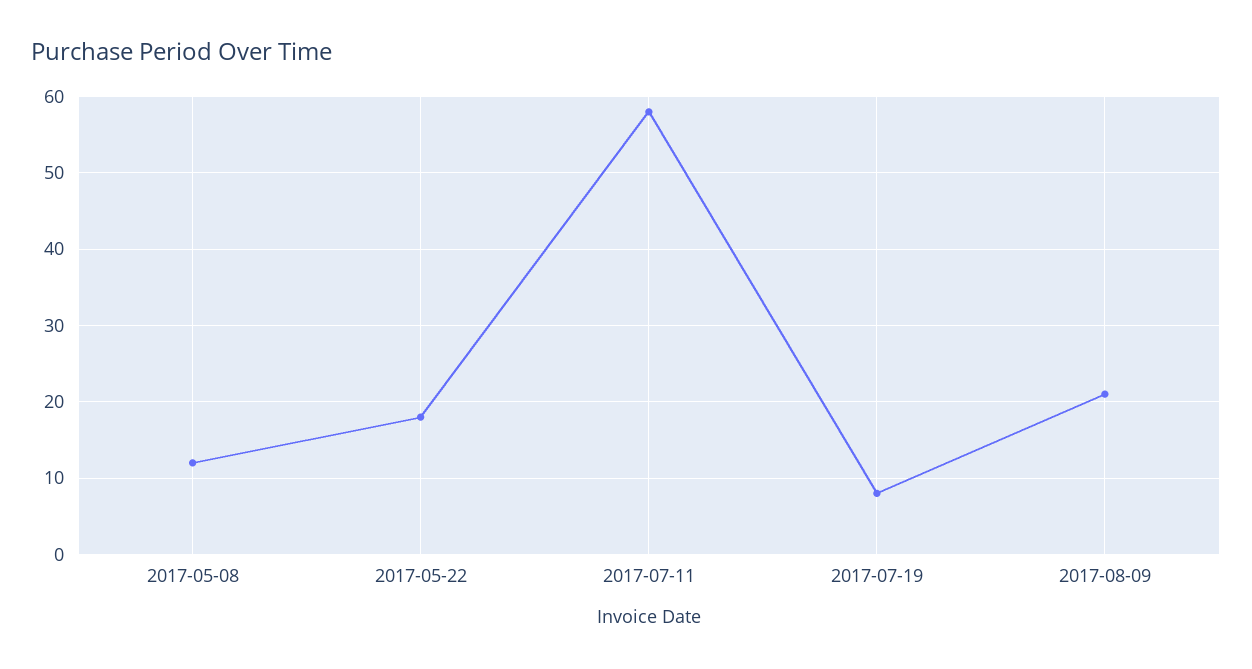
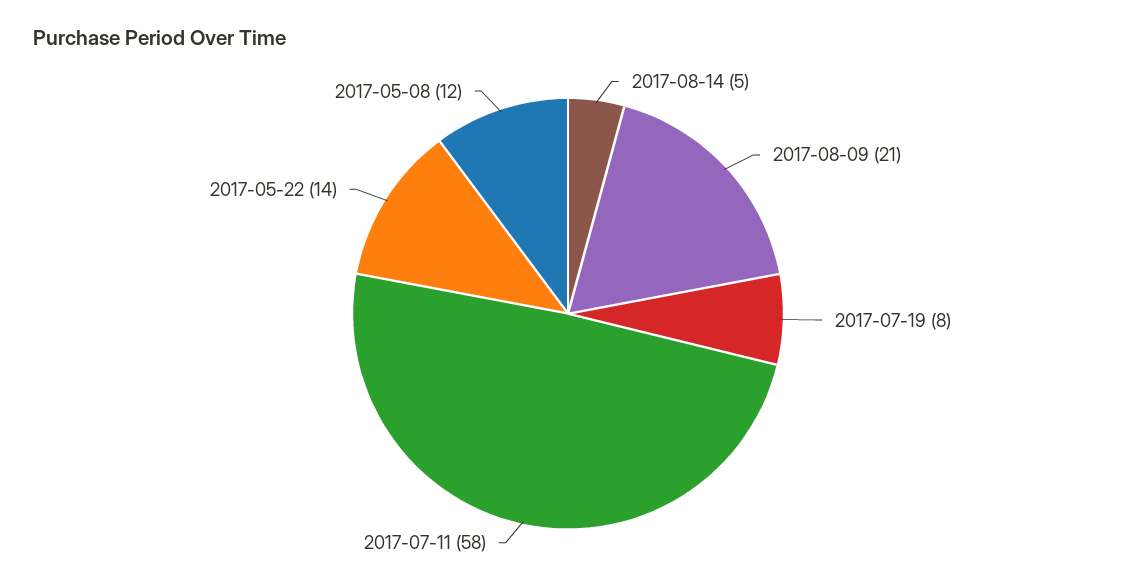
2017-05-22: 18 -> 14
2017-08-14: none -> 5

